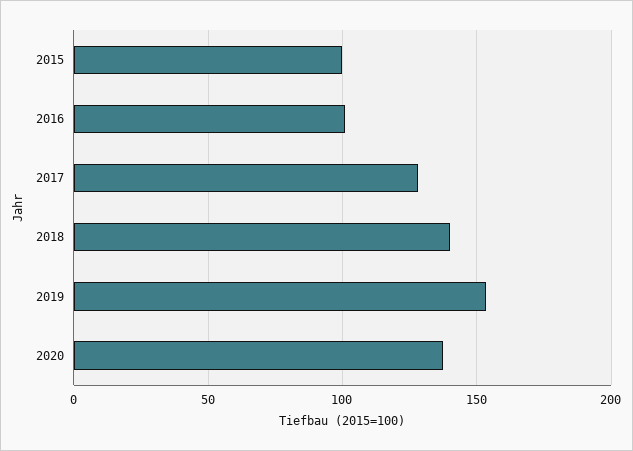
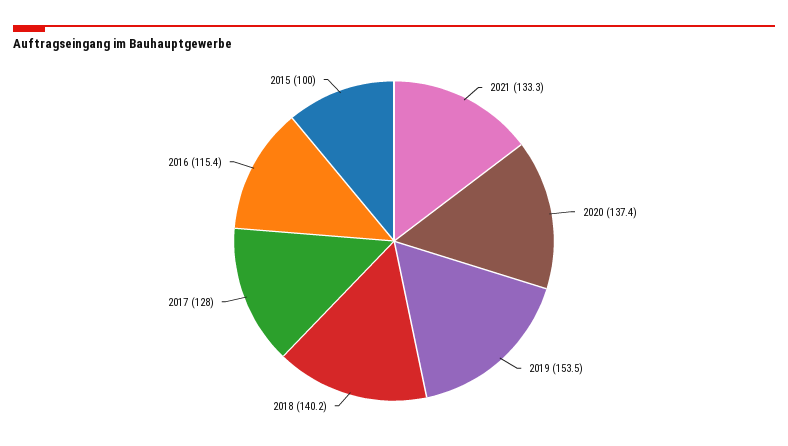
2016: 100 -> 115.4
2021: none -> 133.3

